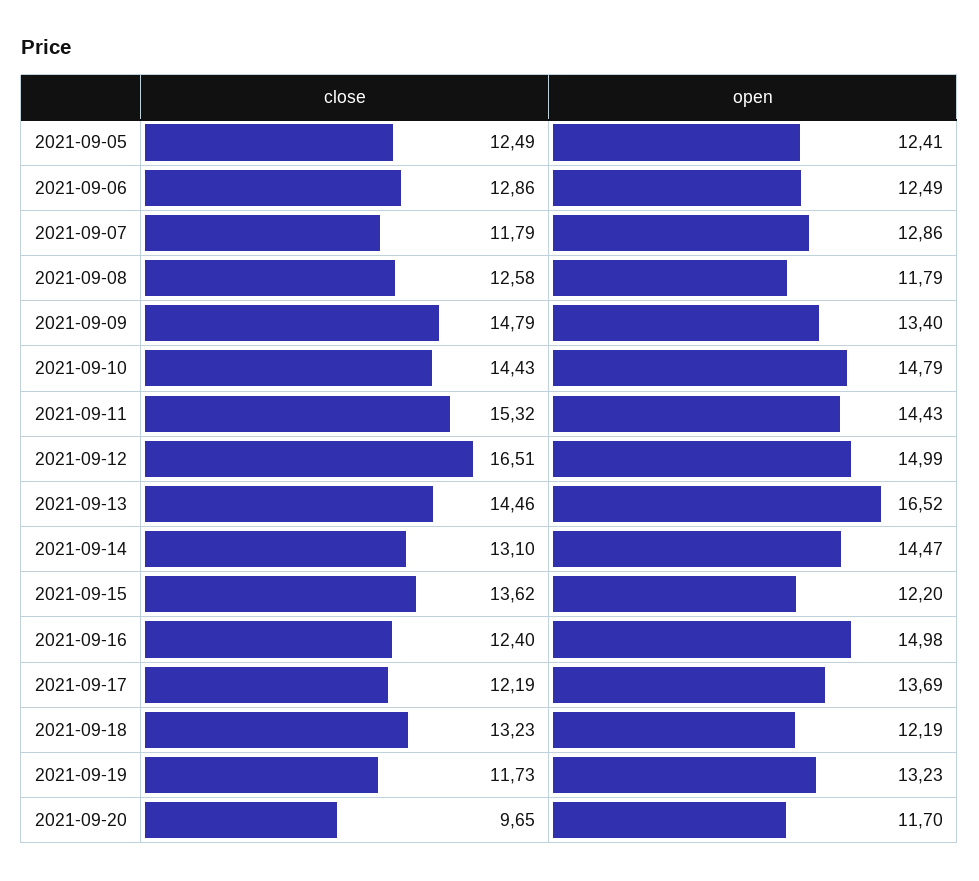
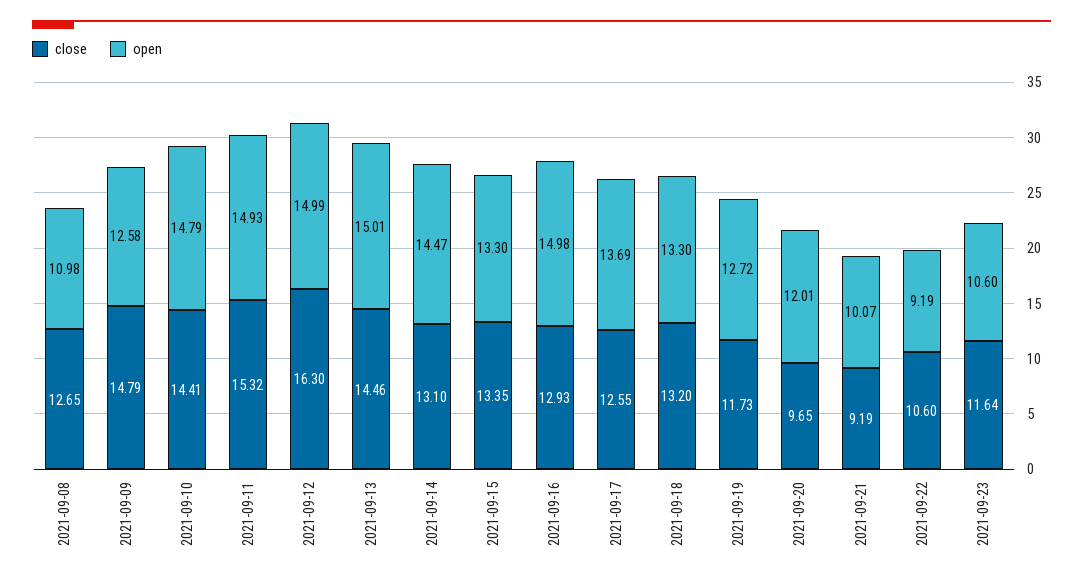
close, 2021-09-05: 12.49 -> none
open, 2021-09-05: 12.41 -> none
close, 2021-09-06: 12.86 -> none
open, 2021-09-06: 12.49 -> none
close, 2021-09-07: 11.79 -> none
open, 2021-09-07: 12.86 -> none
close, 2021-09-08: 12.58 -> 12.65
open, 2021-09-08: 11.79 -> 10.98
open, 2021-09-09: 13.4 -> 12.58
close, 2021-09-10: 14.43 -> 14.41
open, 2021-09-11: 14.43 -> 14.93
close, 2021-09-12: 16.51 -> 16.3
open, 2021-09-13: 16.52 -> 15.01
close, 2021-09-15: 13.62 -> 13.35
open, 2021-09-15: 12.2 -> 13.3
close, 2021-09-16: 12.4 -> 12.93
close, 2021-09-17: 12.19 -> 12.55
close, 2021-09-18: 13.23 -> 13.2
open, 2021-09-18: 12.19 -> 13.3
open, 2021-09-19: 13.23 -> 12.72
open, 2021-09-20: 11.7 -> 12.01
close, 2021-09-21: none -> 9.19
open, 2021-09-21: none -> 10.07
close, 2021-09-22: none -> 10.6
open, 2021-09-22: none -> 9.19
close, 2021-09-23: none -> 11.64
open, 2021-09-23: none -> 10.6

